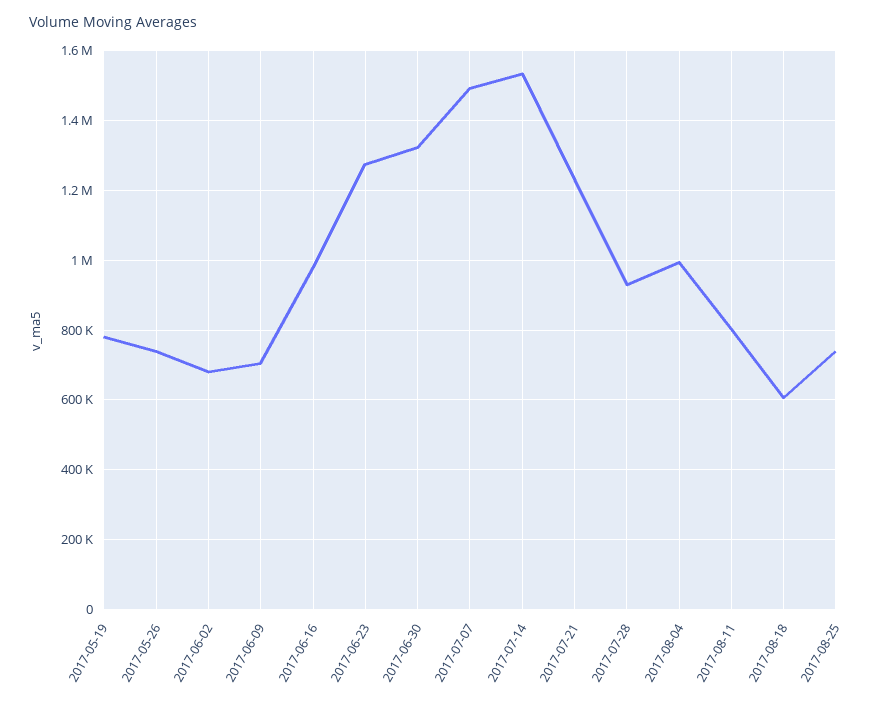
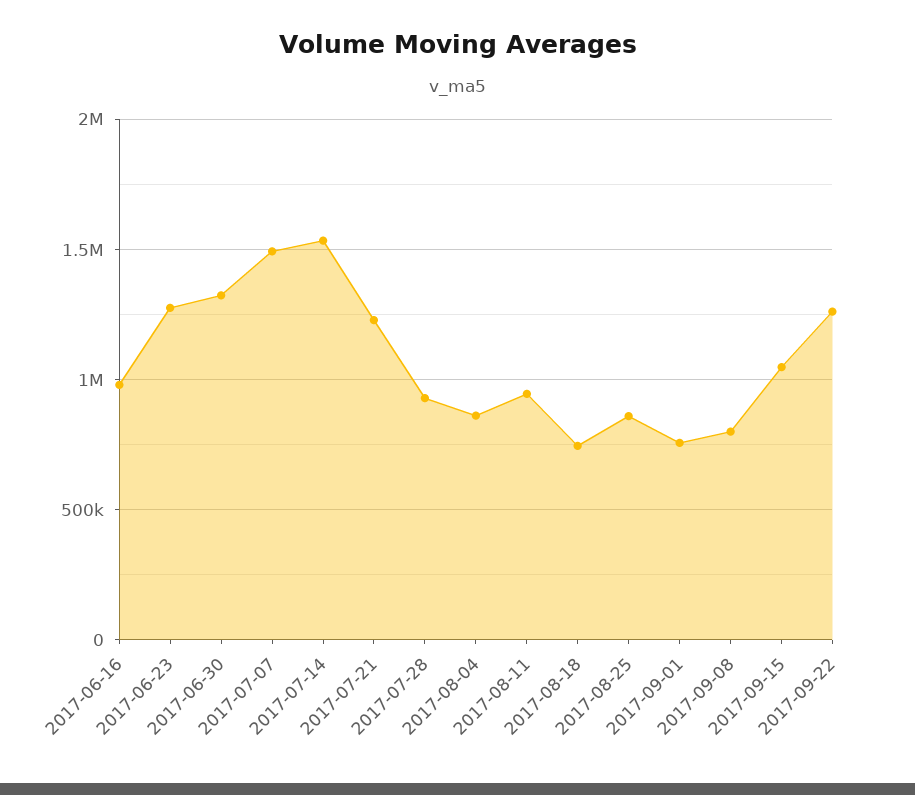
2017-05-19: 780000 -> none
2017-05-26: 740000 -> none
2017-06-02: 680000 -> none
2017-06-09: 700000 -> none
2017-08-04: 1000000 -> 850000
2017-08-11: 800000 -> 950000
2017-08-18: 600000 -> 750000
2017-08-25: 740000 -> 850000
2017-09-01: none -> 750000
2017-09-08: none -> 800000
2017-09-15: none -> 1050000
2017-09-22: none -> 1250000

